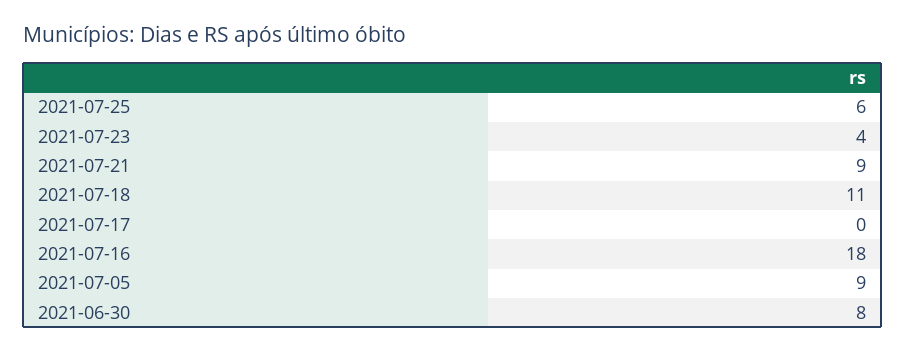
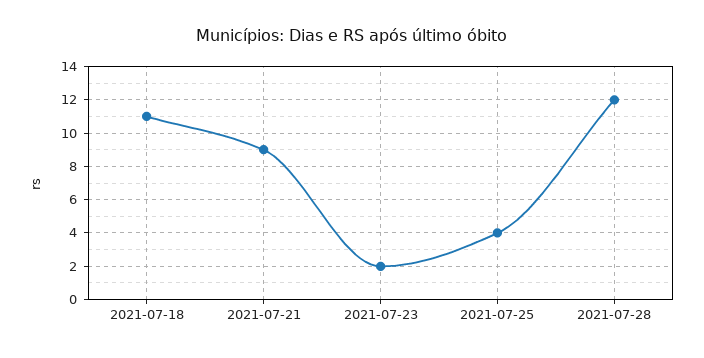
2021-07-25: 6 -> 4
2021-07-23: 4 -> 2
2021-07-17: 0 -> none
2021-07-16: 18 -> none
2021-07-05: 9 -> none
2021-06-30: 8 -> none
2021-07-28: none -> 12

